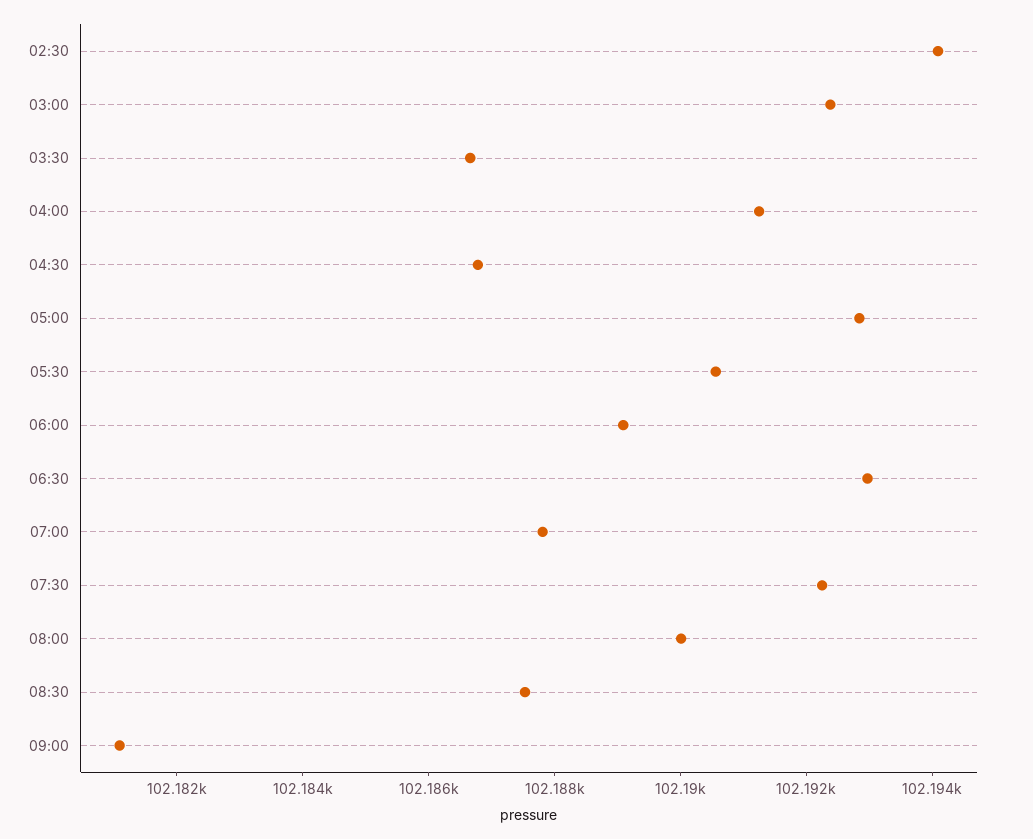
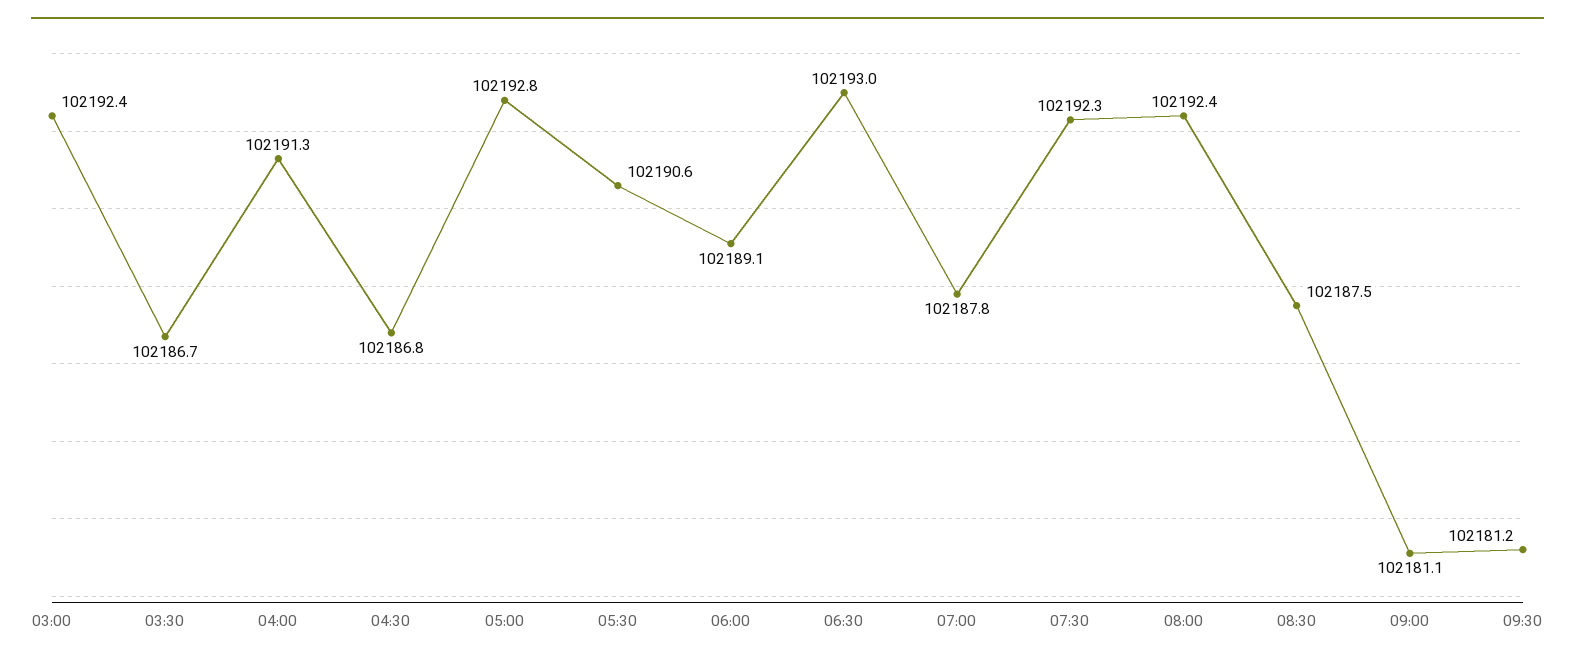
02:30: 102194 -> none
08:00: 102190 -> 102192.4
09:30: none -> 102181.2

